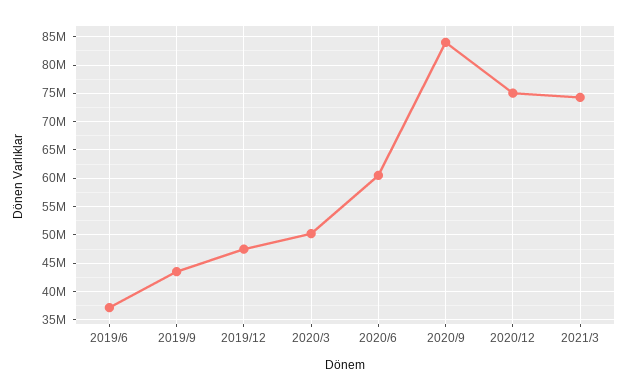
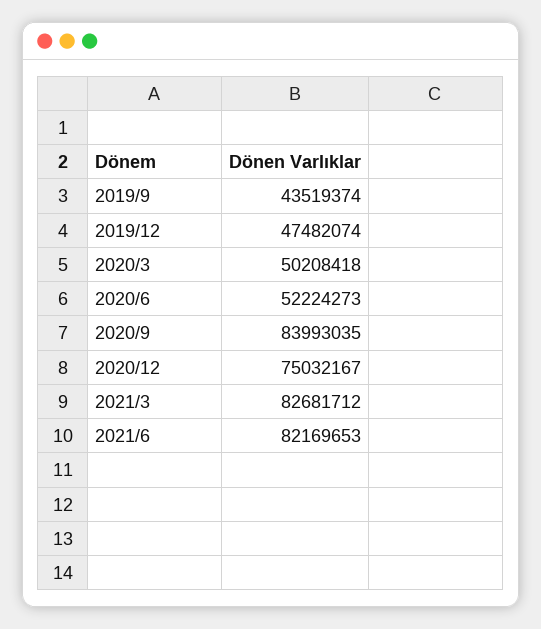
2019/6: 37500000 -> none
2020/6: 60000000 -> 52224273
2021/3: 75000000 -> 82681712
2021/6: none -> 82169653

